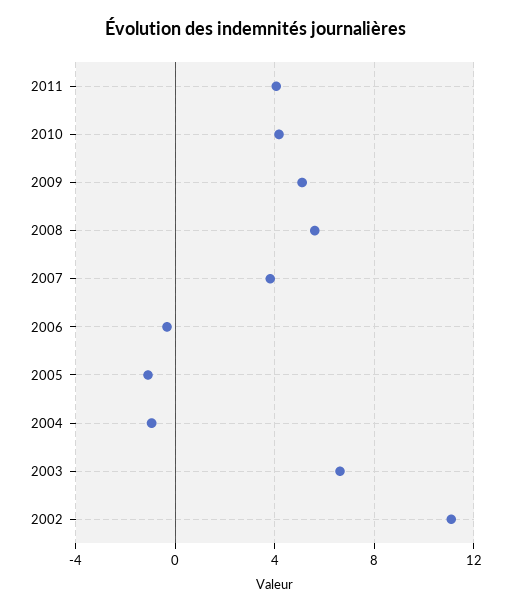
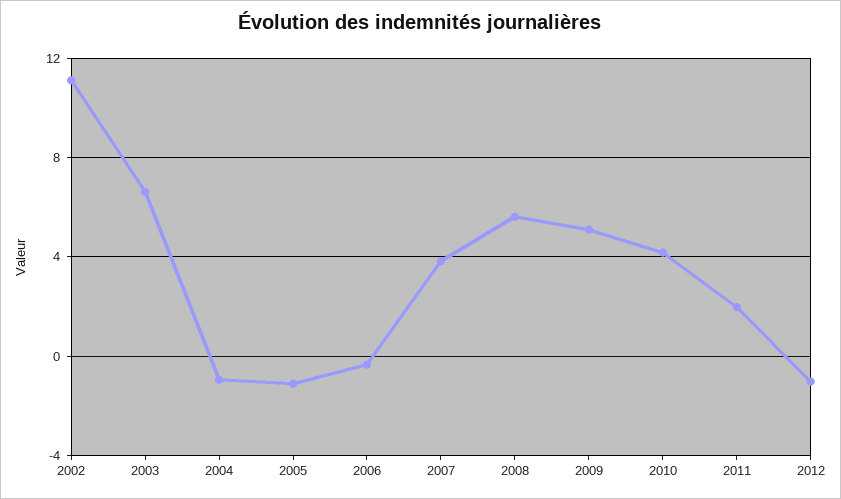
2011: 4 -> 2
2012: none -> -1

